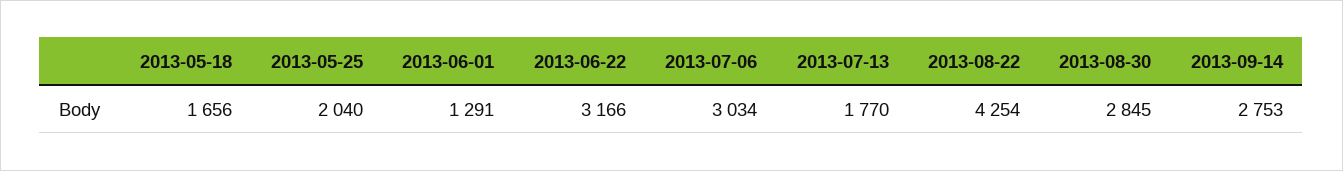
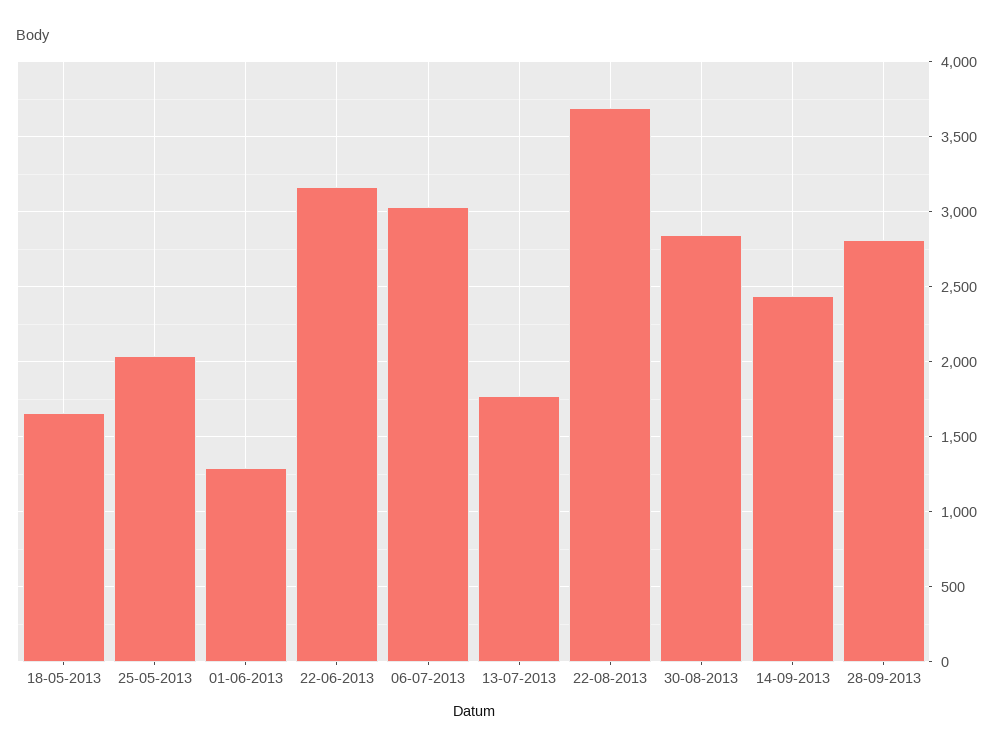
2013-08-22: 4254 -> 3700
2013-09-14: 2753 -> 2450
28-09-2013: none -> 2800

